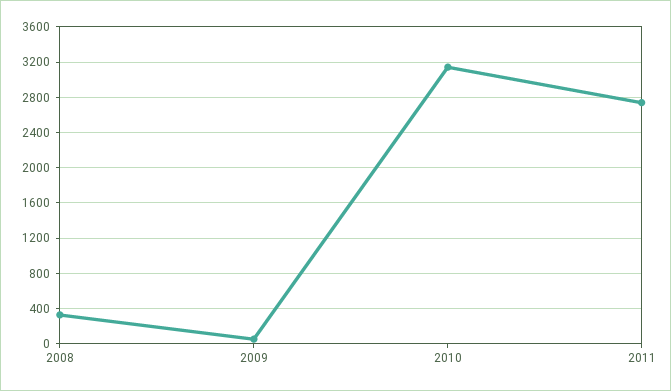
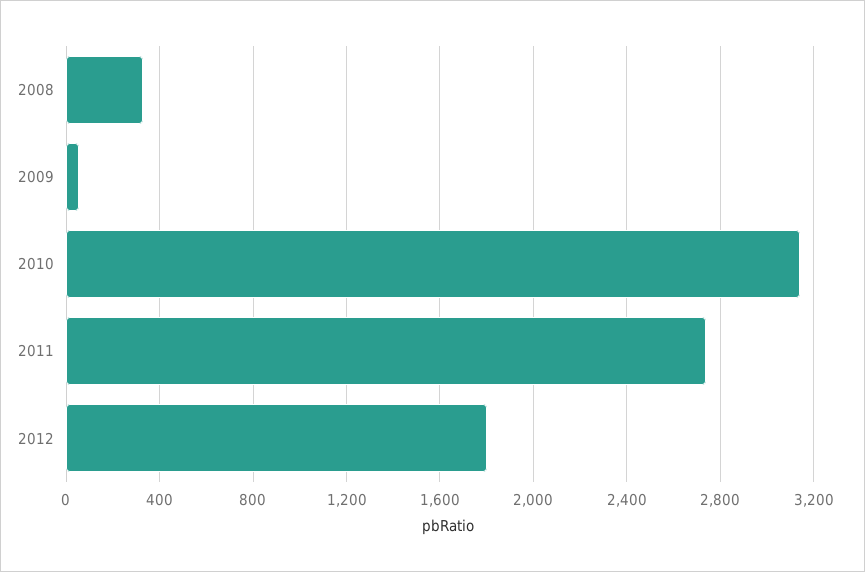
2012: none -> 1800

